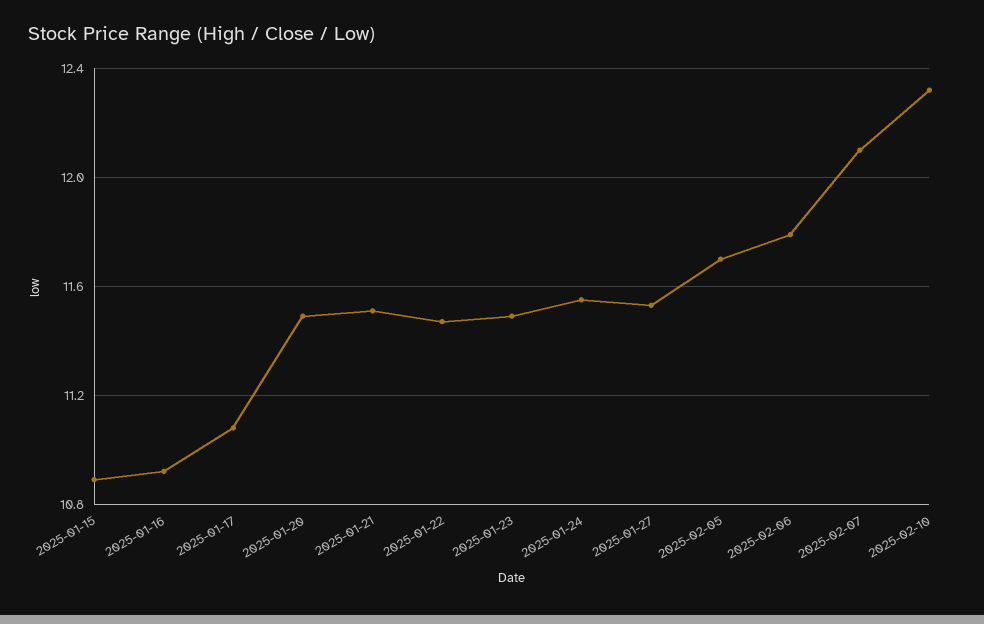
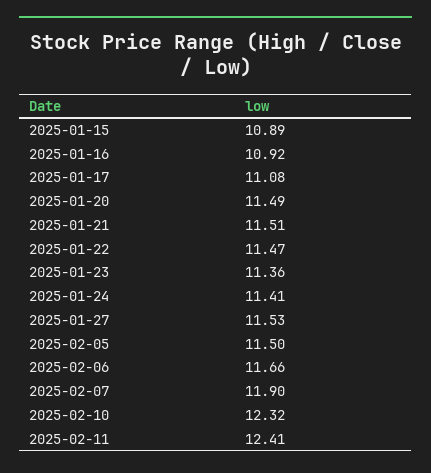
2025-01-23: 11.5 -> 11.36
2025-01-24: 11.55 -> 11.41
2025-02-05: 11.7 -> 11.5
2025-02-06: 11.8 -> 11.66
2025-02-07: 12.1 -> 11.9
2025-02-11: none -> 12.41

